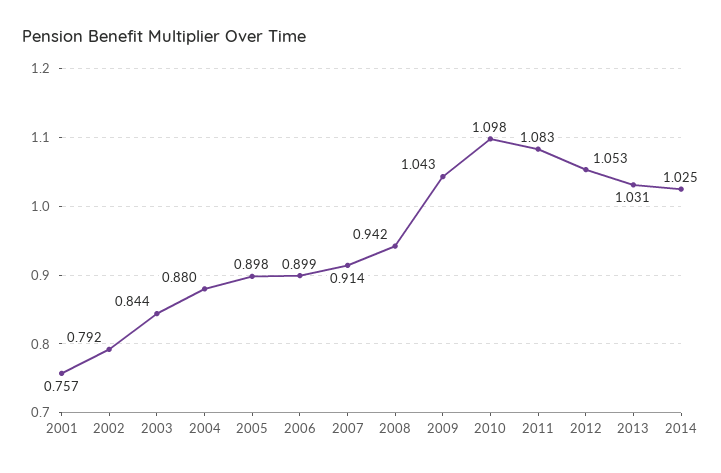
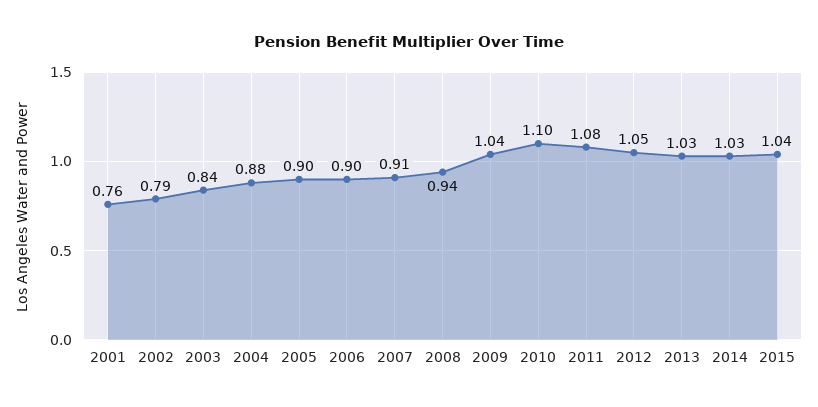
2015: none -> 1.04

